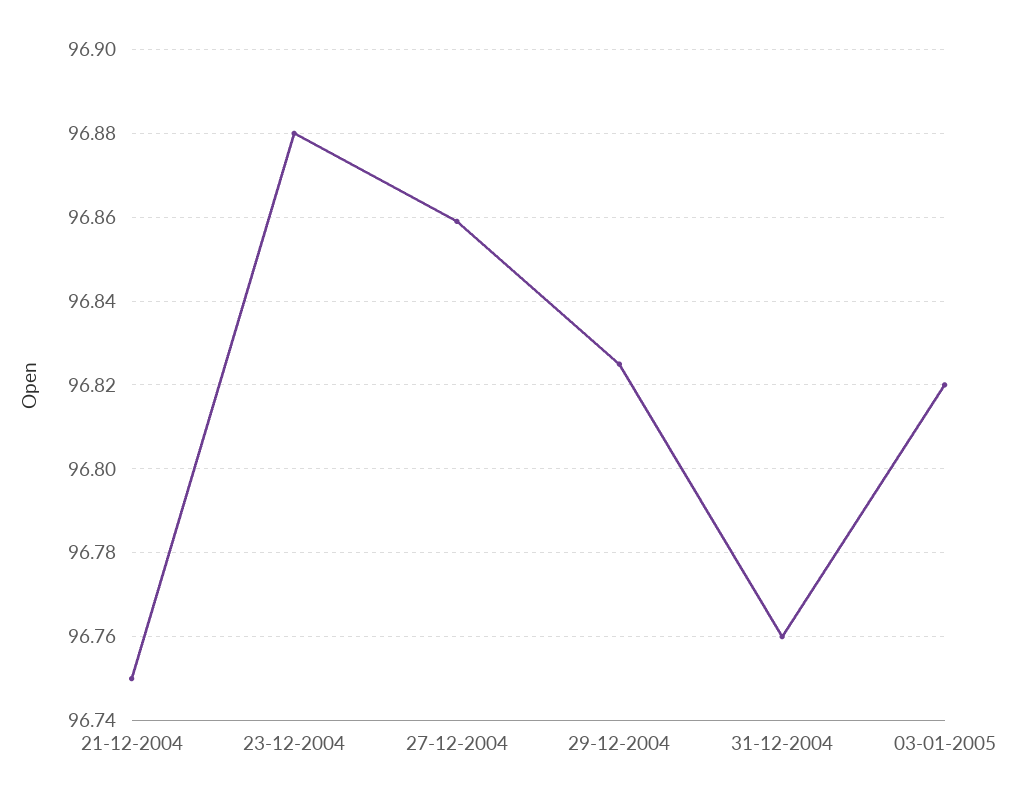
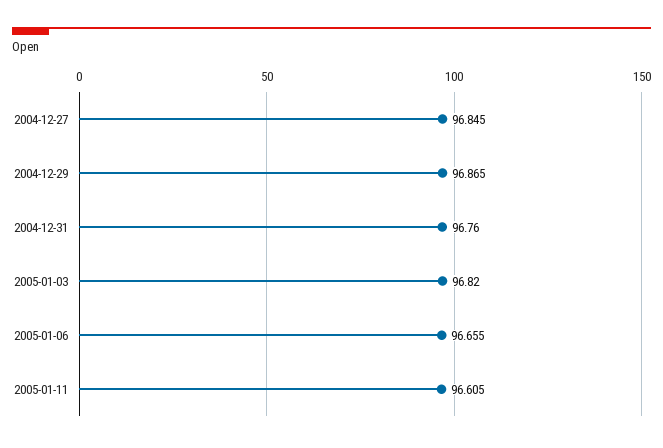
21-12-2004: 96.75 -> none
23-12-2004: 96.88 -> none
27-12-2004: 96.86 -> 96.845
29-12-2004: 96.825 -> 96.865
2005-01-06: none -> 96.655
2005-01-11: none -> 96.605

